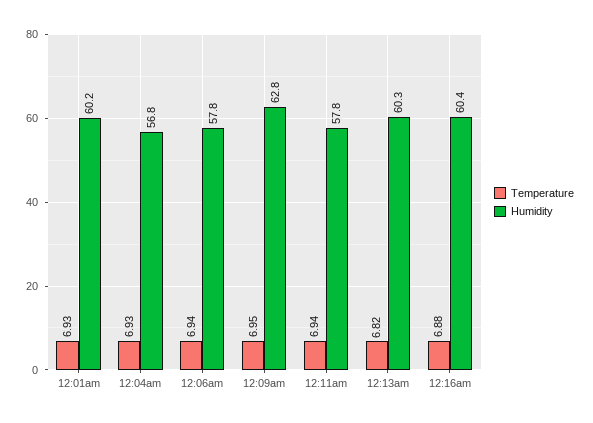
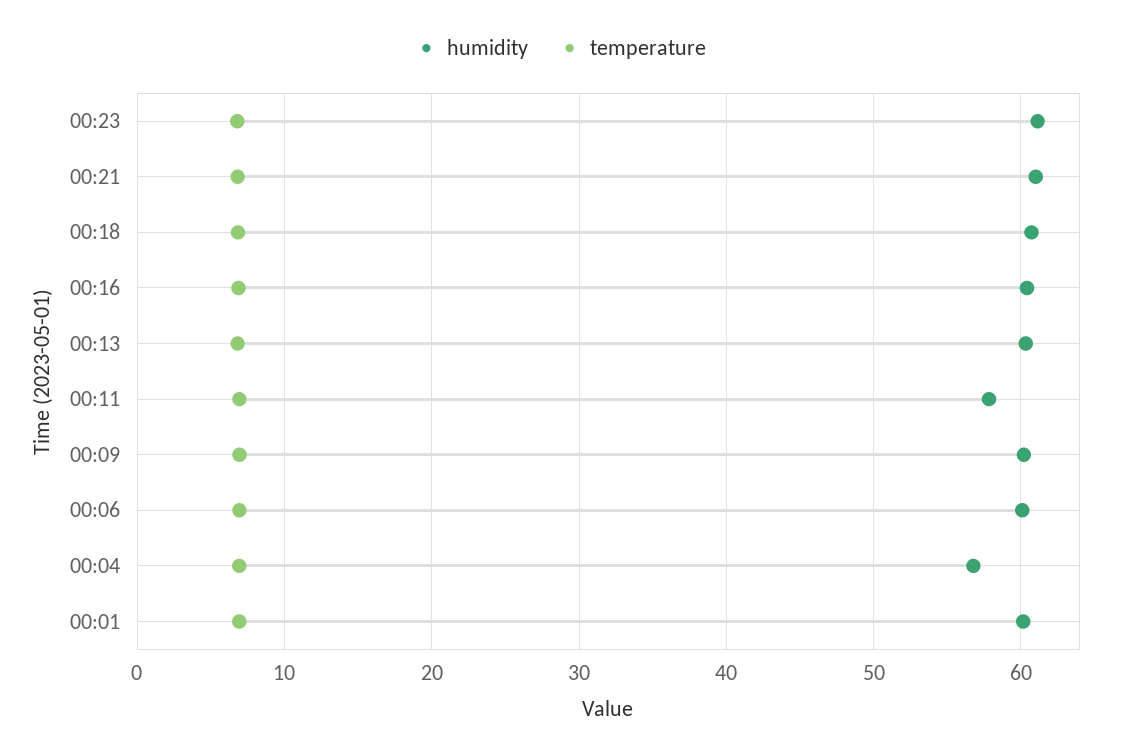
Humidity, 12:06am: 57.8 -> 60
Humidity, 12:09am: 62.8 -> 60
Humidity, 00:23: none -> 61
Temperature, 00:23: none -> 7
Humidity, 00:21: none -> 61
Temperature, 00:21: none -> 7
Humidity, 00:18: none -> 61
Temperature, 00:18: none -> 7

